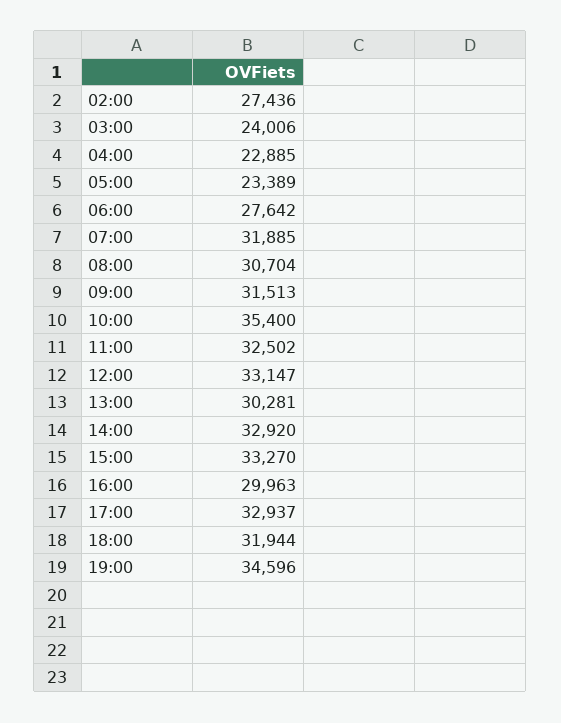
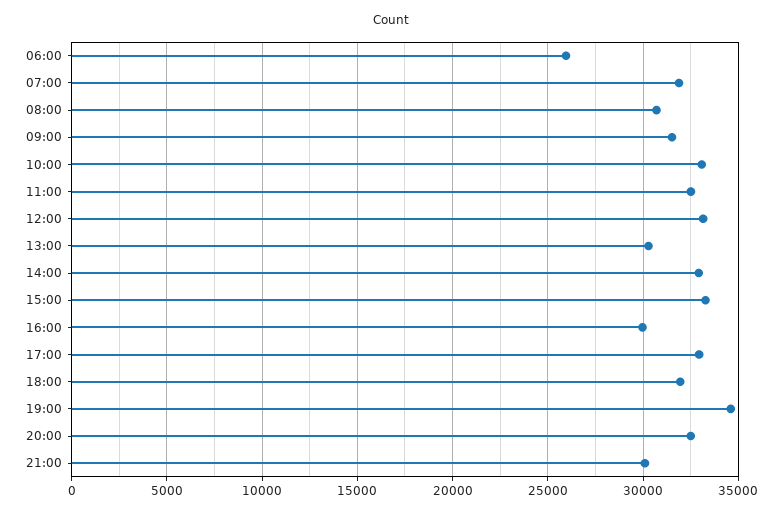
02:00: 27436 -> none
03:00: 24006 -> none
04:00: 22885 -> none
05:00: 23389 -> none
06:00: 27642 -> 26000
10:00: 35400 -> 33000
20:00: none -> 32500
21:00: none -> 30000

